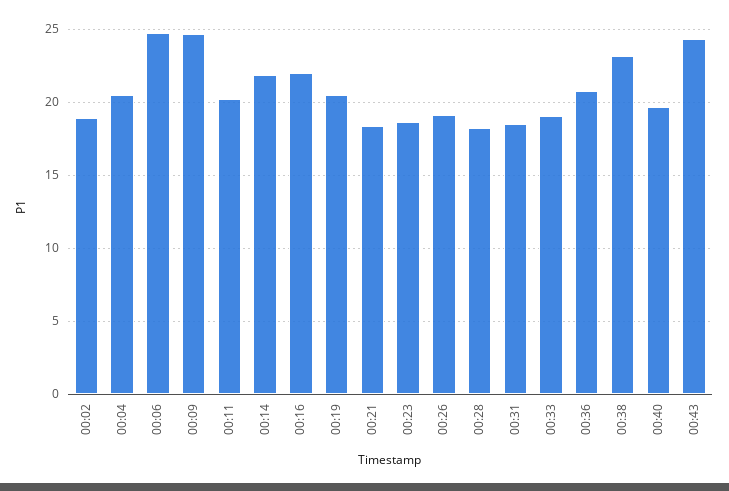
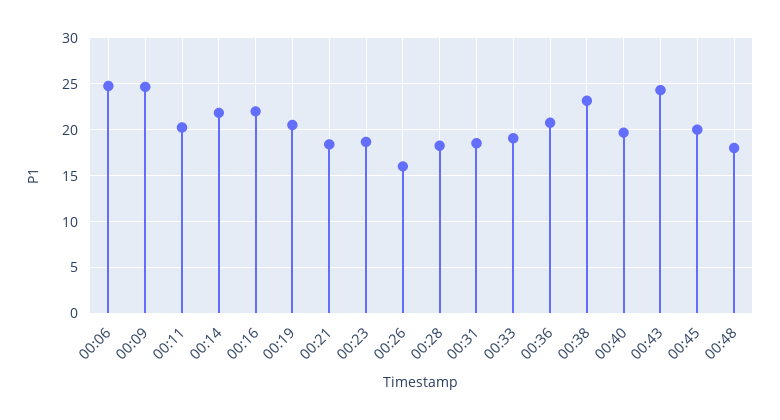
00:02: 19 -> none
00:04: 20.5 -> none
00:26: 19 -> 16
00:45: none -> 20
00:48: none -> 18

